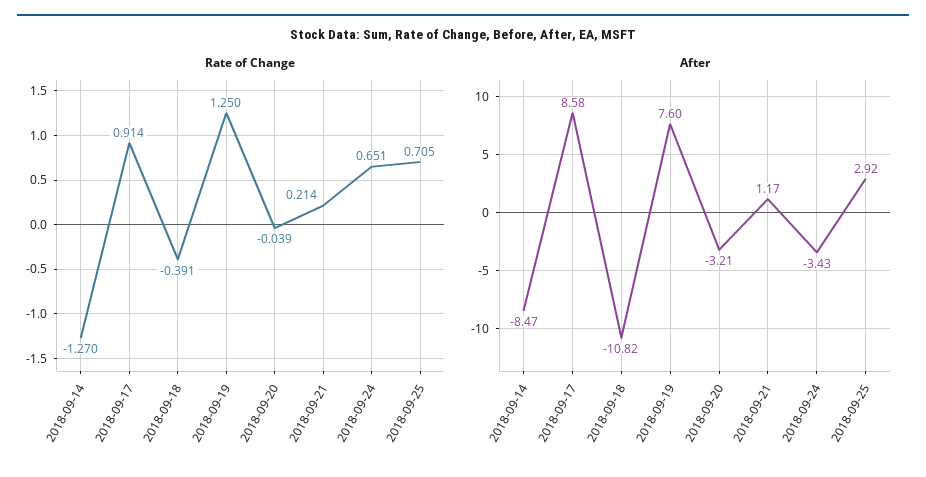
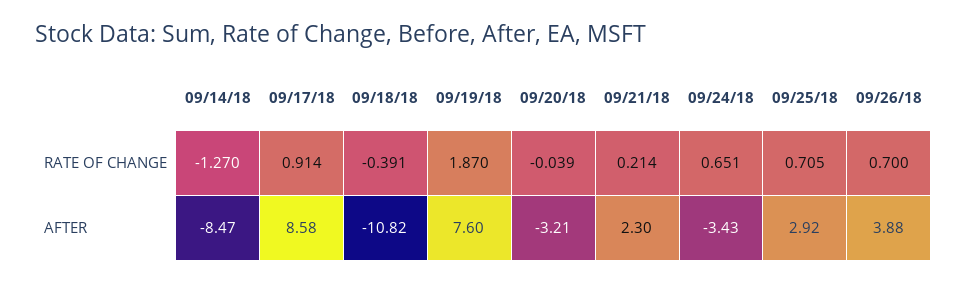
Rate of Change, 2018-09-19: 1.25 -> 1.87
After, 2018-09-21: 1.17 -> 2.3
Rate of Change, 09/26/18: none -> 0.7
After, 09/26/18: none -> 3.88

